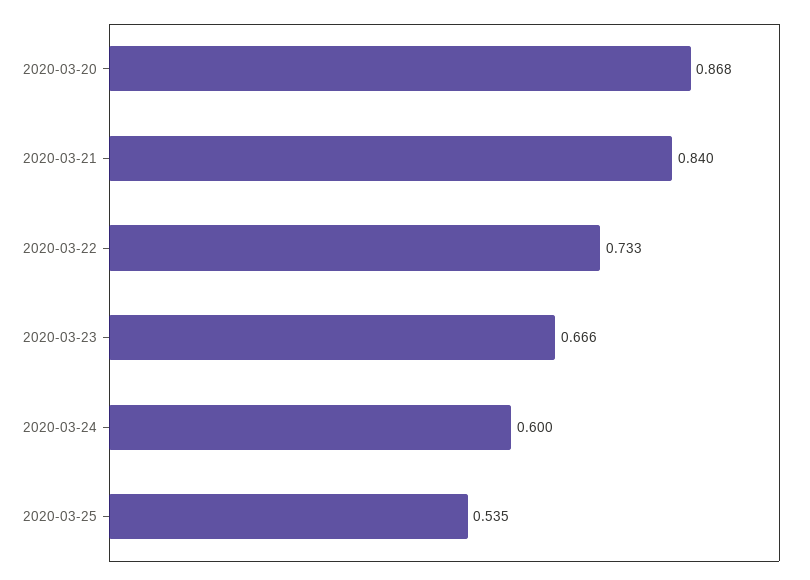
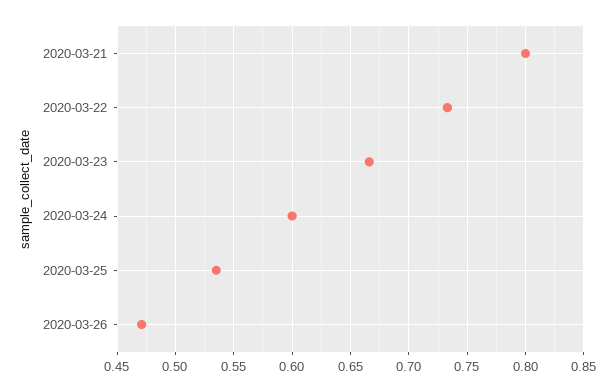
2020-03-20: 0.868 -> none
2020-03-21: 0.84 -> 0.8
2020-03-26: none -> 0.47

